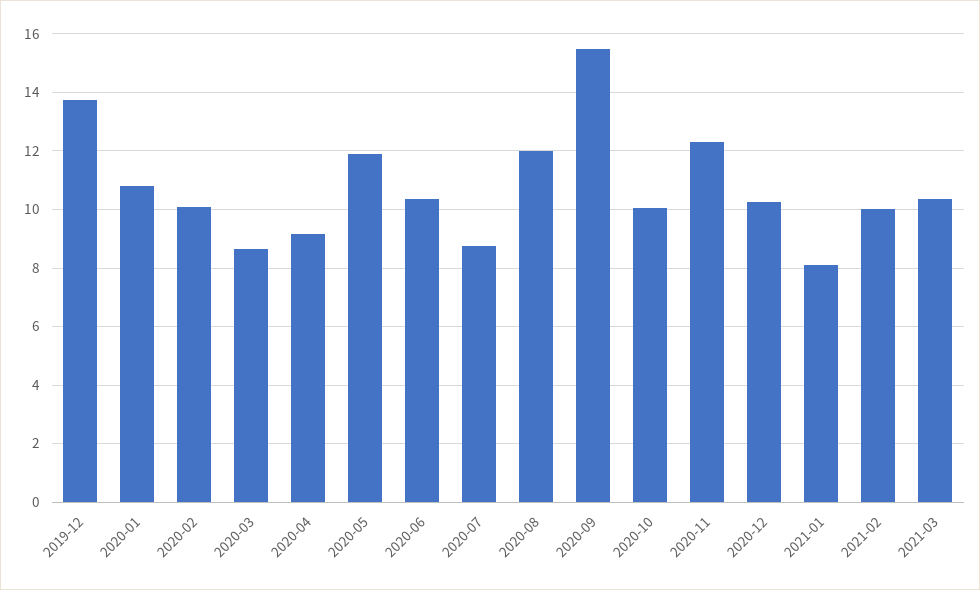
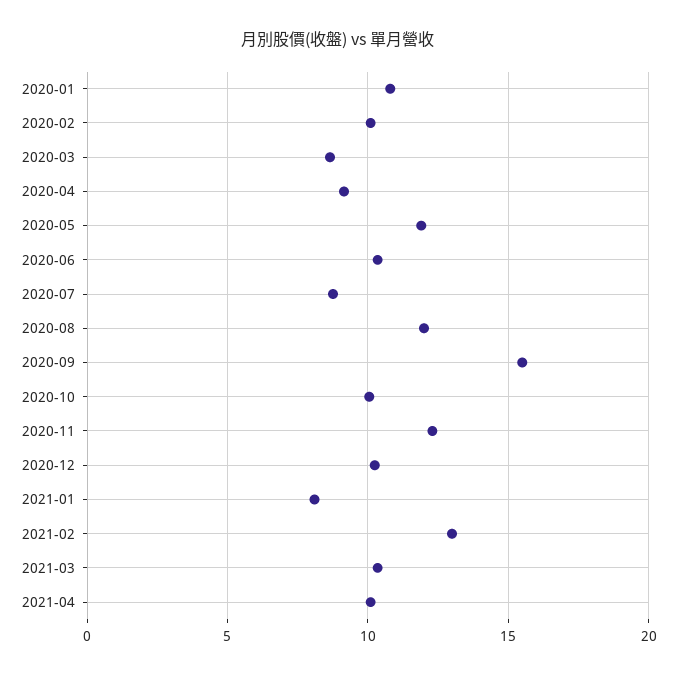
2019-12: 13.75 -> none
2021-02: 10 -> 13
2021-04: none -> 10

